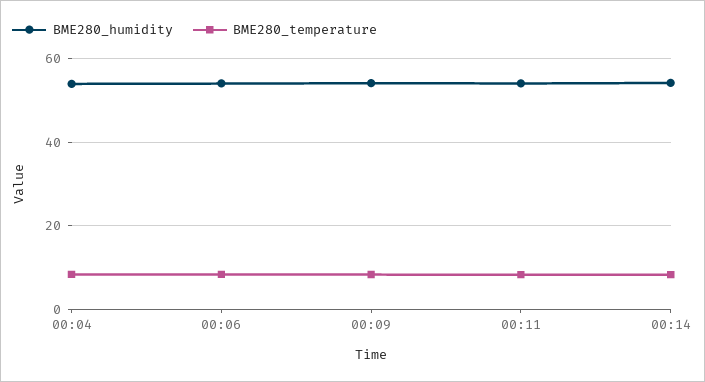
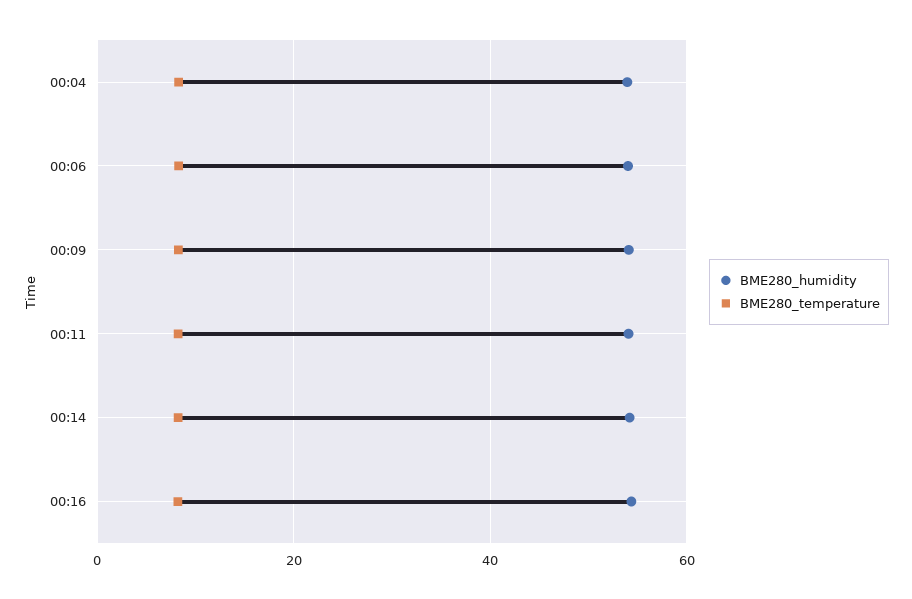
BME280_humidity, 00:16: none -> 54
BME280_temperature, 00:16: none -> 8

